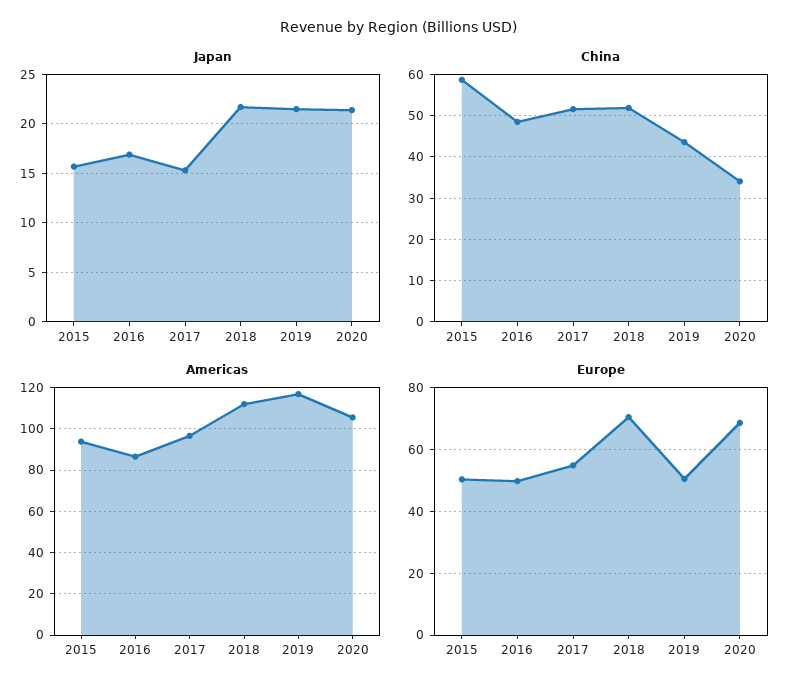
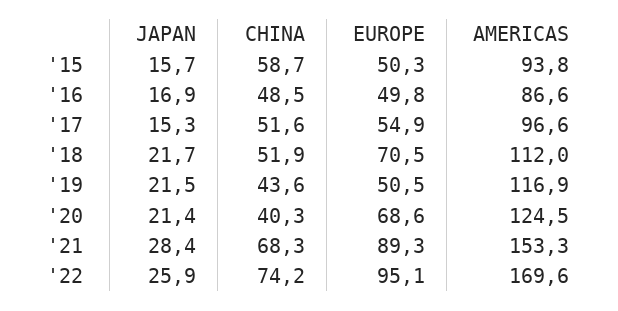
China, 2020: 34 -> 40.3
Americas, 2020: 105 -> 124.5
Japan, '21: none -> 28.4
China, '21: none -> 68.3
Europe, '21: none -> 89.3
Americas, '21: none -> 153.3
Japan, '22: none -> 25.9
China, '22: none -> 74.2
Europe, '22: none -> 95.1
Americas, '22: none -> 169.6

